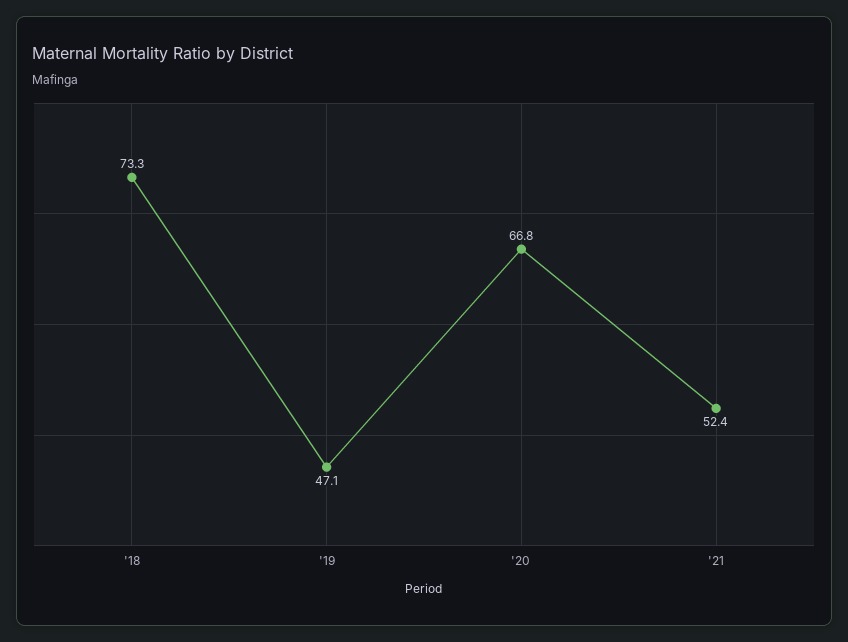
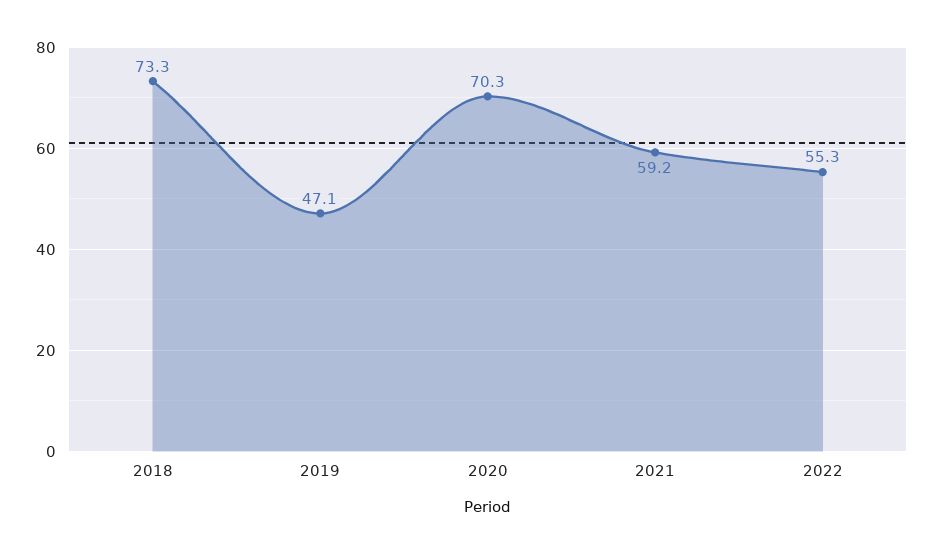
'20: 66.8 -> 70.3
'21: 52.4 -> 59.2
2022: none -> 55.3

